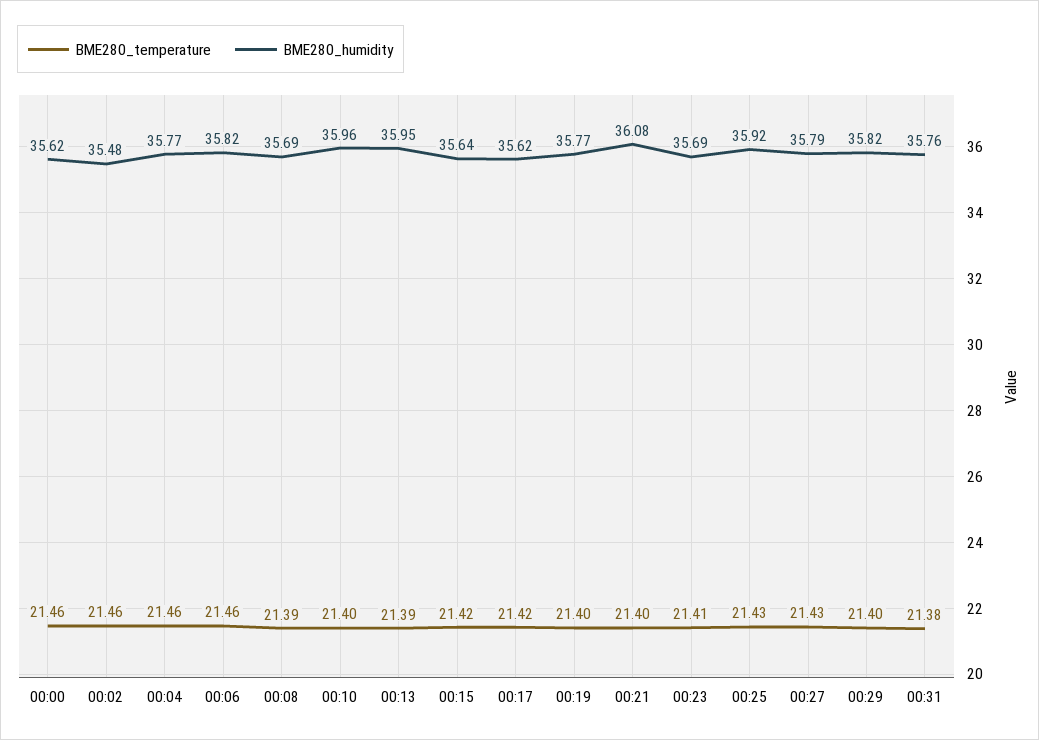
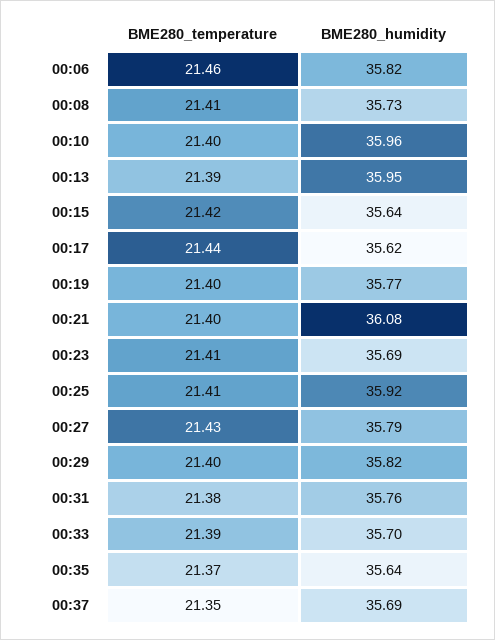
BME280_temperature, 00:00: 21.46 -> none
BME280_humidity, 00:00: 35.62 -> none
BME280_temperature, 00:02: 21.46 -> none
BME280_humidity, 00:02: 35.48 -> none
BME280_temperature, 00:04: 21.46 -> none
BME280_humidity, 00:04: 35.77 -> none
BME280_temperature, 00:08: 21.39 -> 21.41
BME280_humidity, 00:08: 35.69 -> 35.73
BME280_temperature, 00:17: 21.42 -> 21.44
BME280_temperature, 00:25: 21.43 -> 21.41
BME280_temperature, 00:33: none -> 21.39
BME280_humidity, 00:33: none -> 35.7
BME280_temperature, 00:35: none -> 21.37
BME280_humidity, 00:35: none -> 35.64
BME280_temperature, 00:37: none -> 21.35
BME280_humidity, 00:37: none -> 35.69

